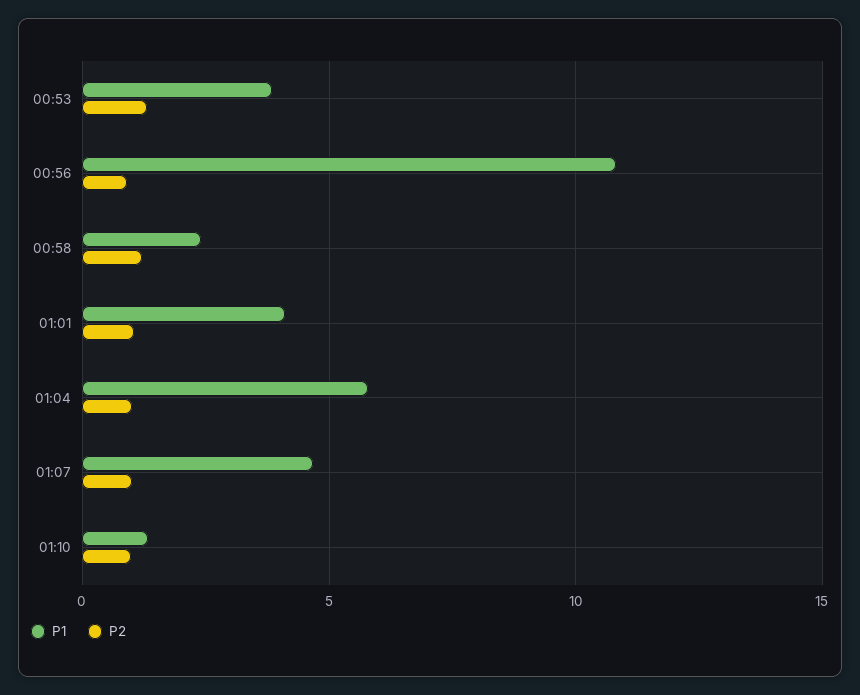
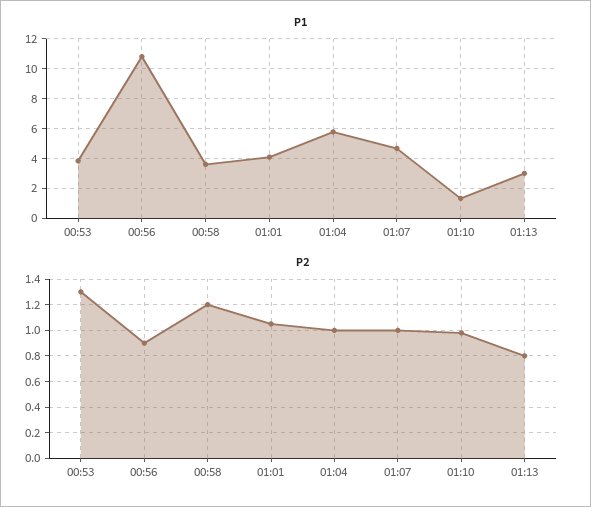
P1, 00:58: 2.5 -> 3.5
P1, 01:13: none -> 3
P2, 01:13: none -> 0.8

